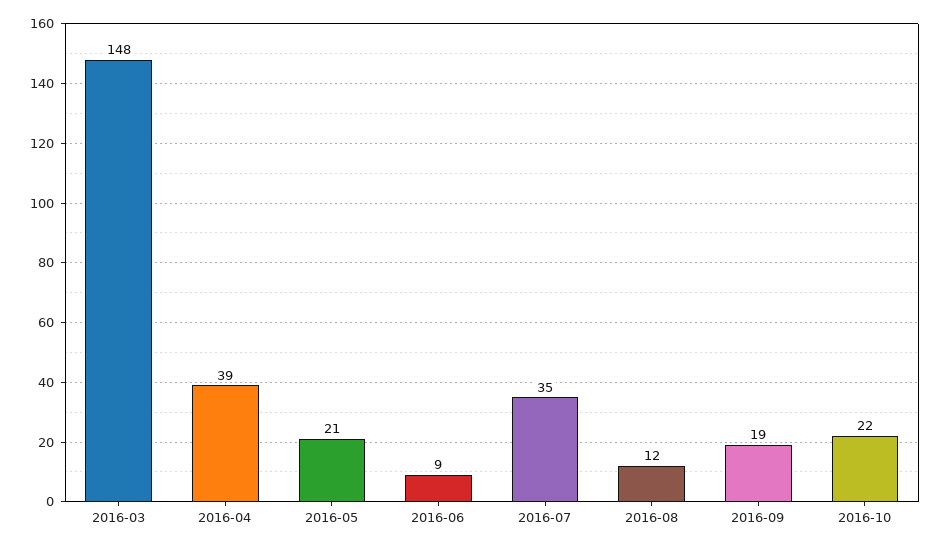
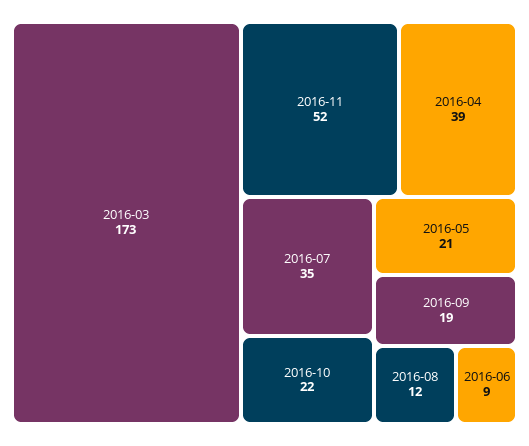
2016-03: 148 -> 173
2016-11: none -> 52

